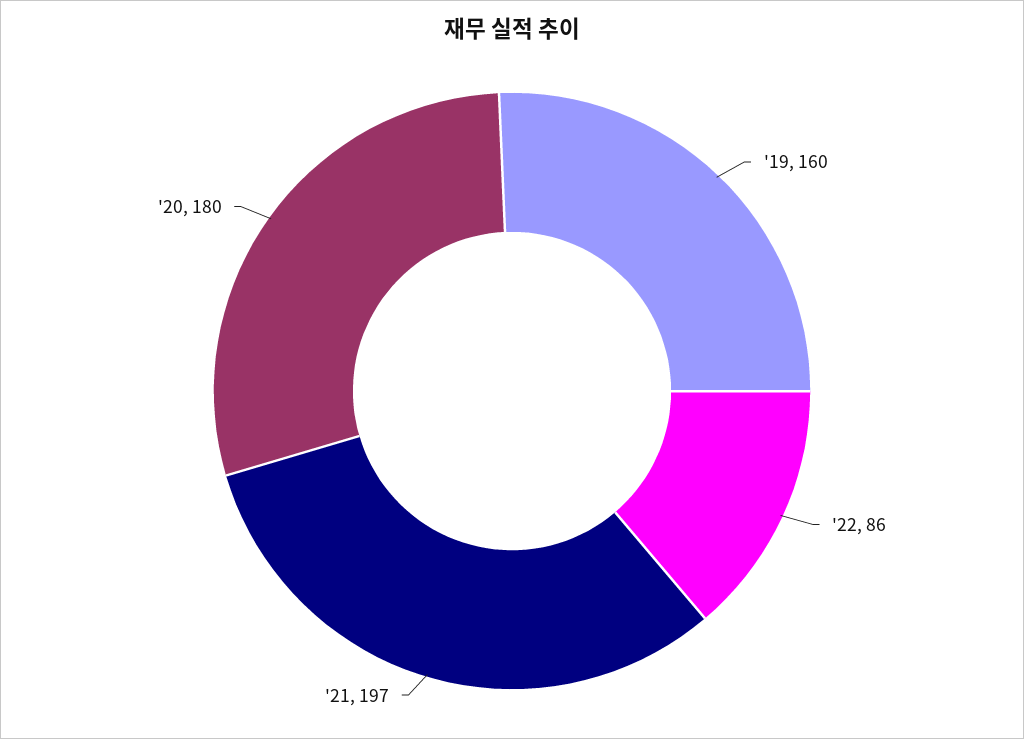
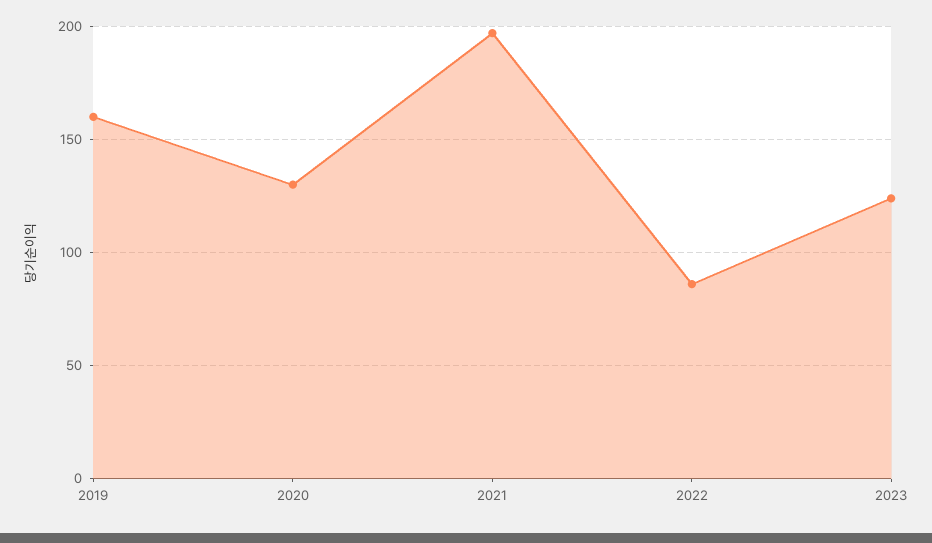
'20: 180 -> 130
2023: none -> 125

